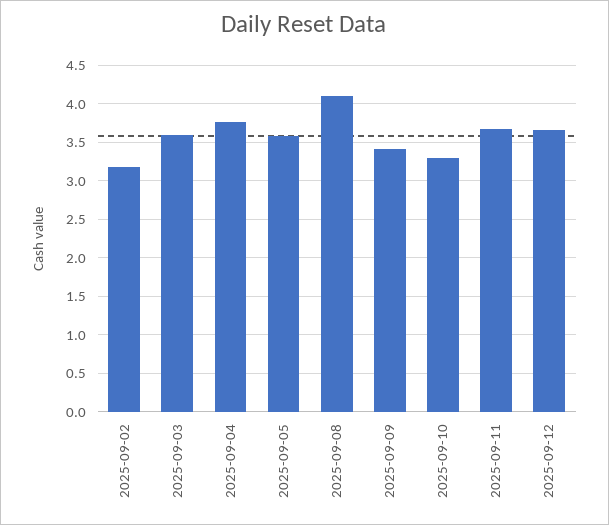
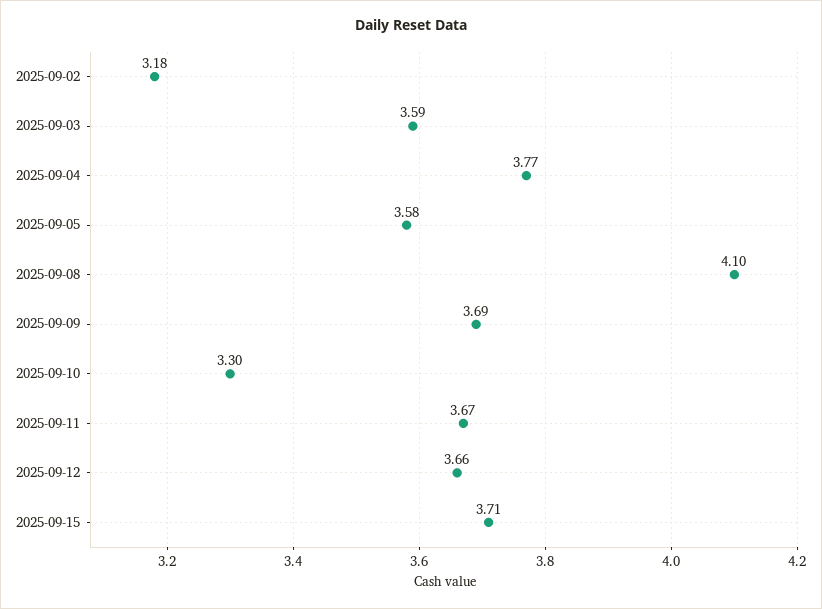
2025-09-09: 3.4 -> 3.69
2025-09-15: none -> 3.71

